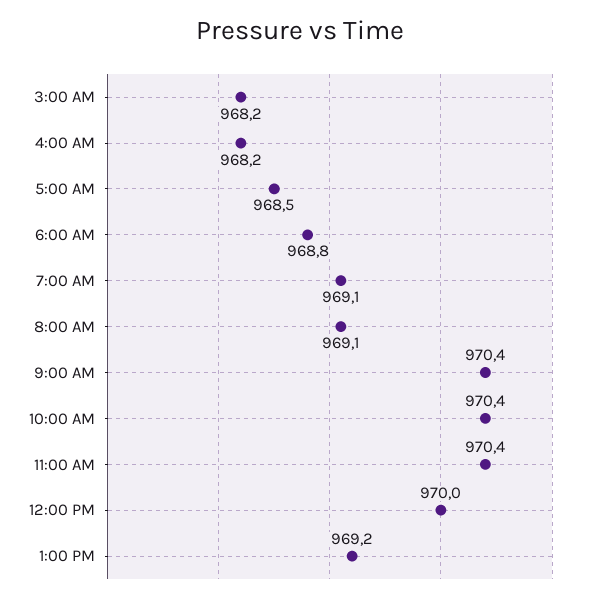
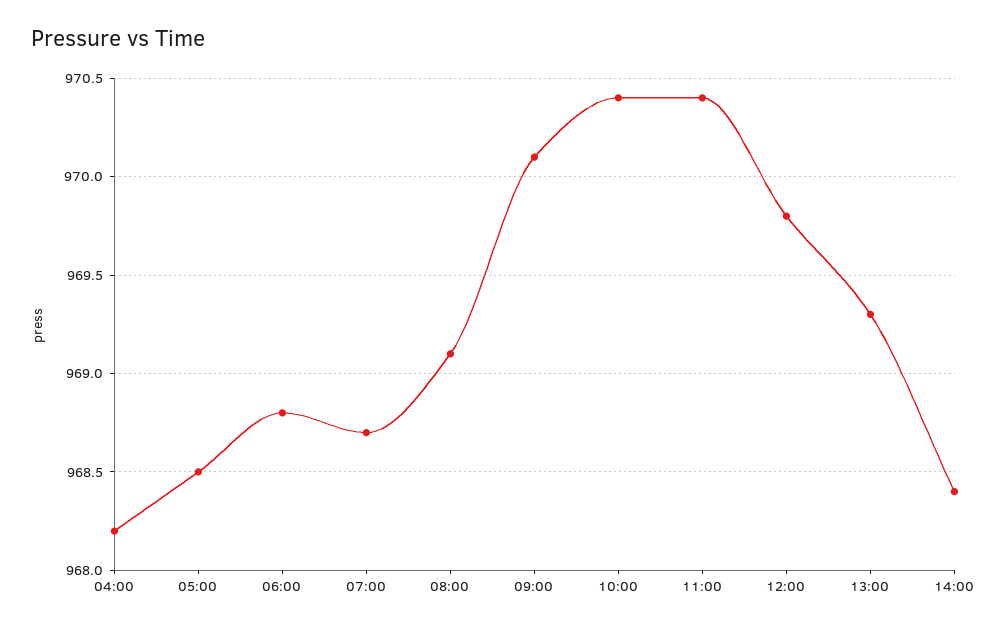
3:00 AM: 968.2 -> none
7:00 AM: 969.1 -> 968.7
9:00 AM: 970.4 -> 970.1
12:00 PM: 970 -> 969.8
1:00 PM: 969.2 -> 969.3
14:00: none -> 968.4

